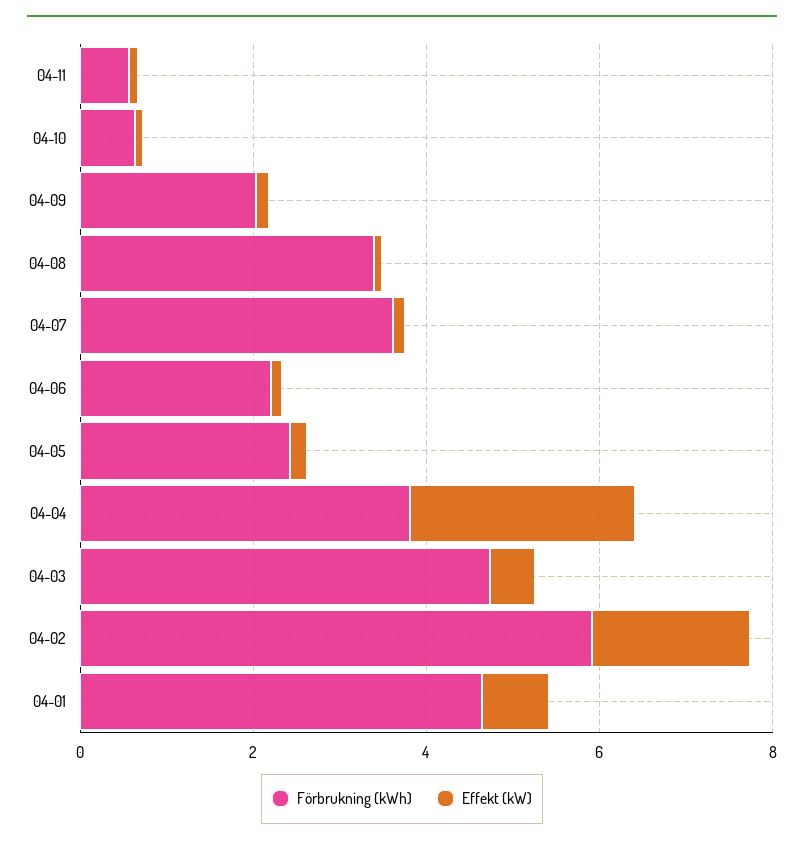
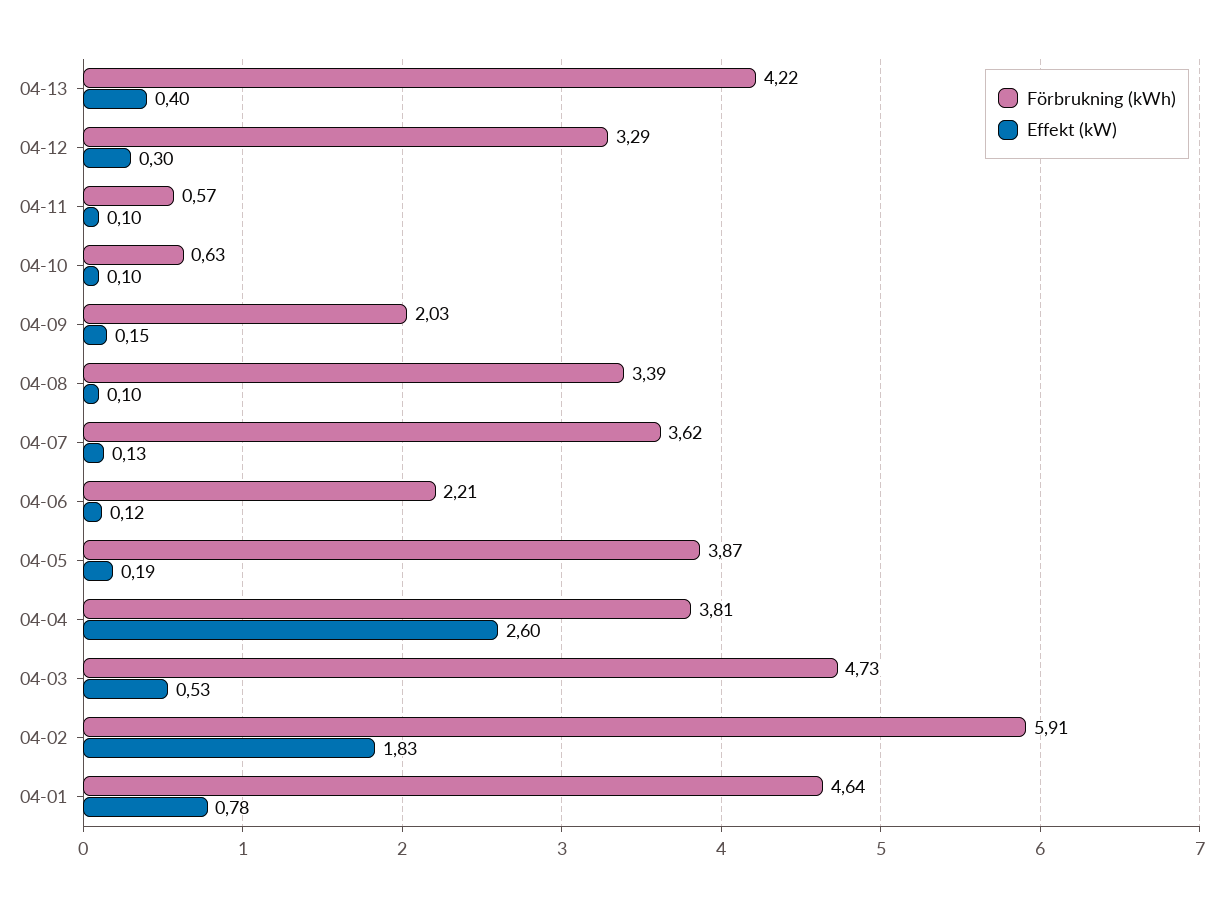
Förbrukning (kWh), 04-05: 2.5 -> 3.87
Förbrukning (kWh), 04-13: none -> 4.22
Effekt (kW), 04-13: none -> 0.4
Förbrukning (kWh), 04-12: none -> 3.29
Effekt (kW), 04-12: none -> 0.3

